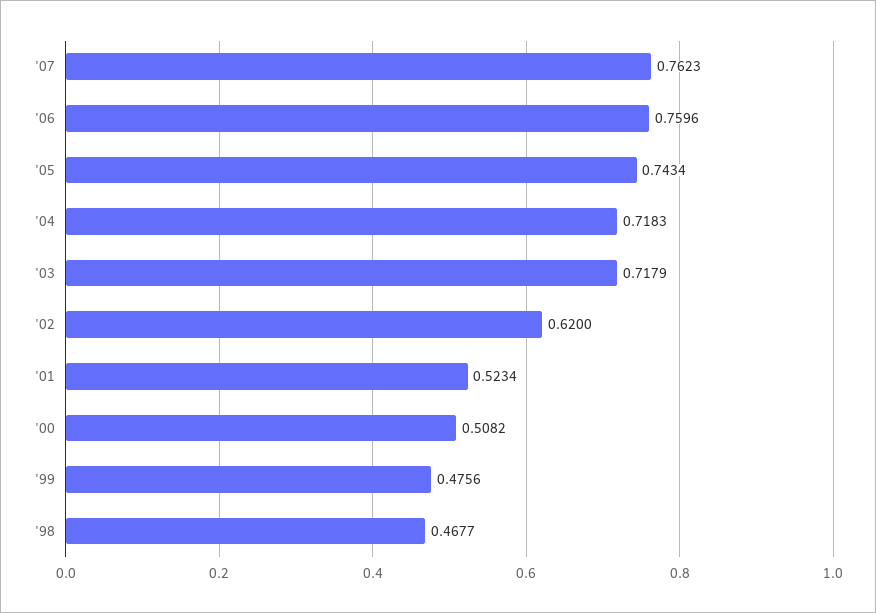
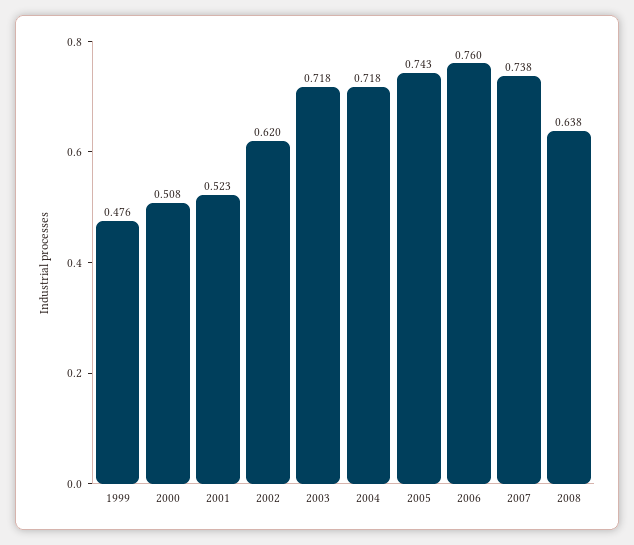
'07: 0.7623 -> 0.738
'98: 0.4677 -> none
2008: none -> 0.638

